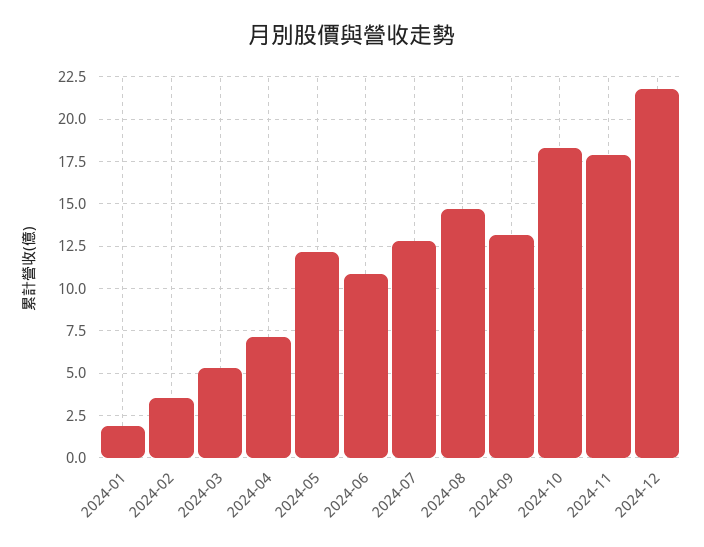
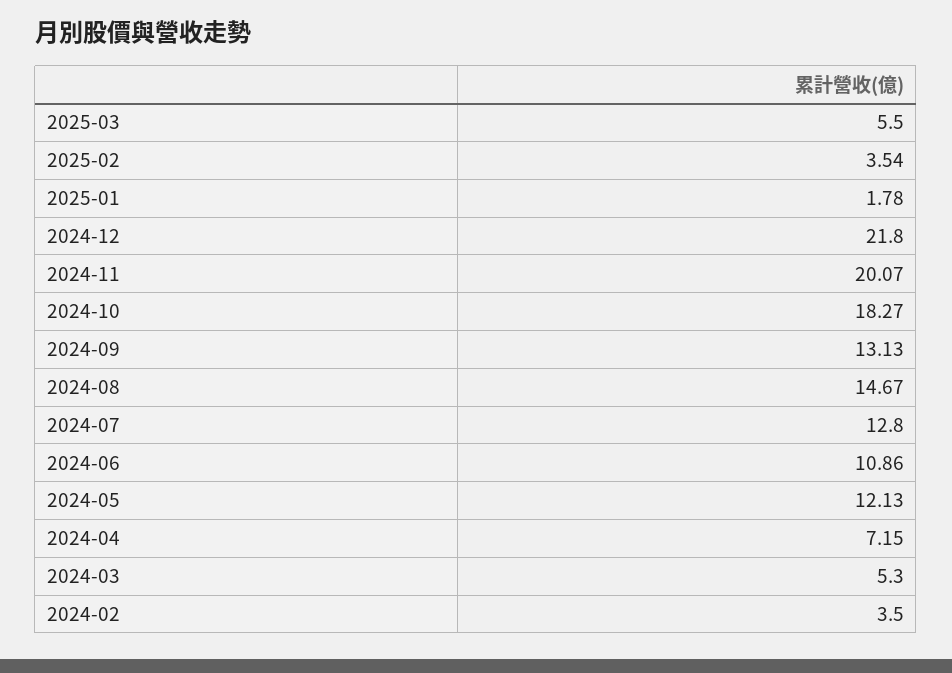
2024-01: 2 -> none
2024-11: 18 -> 20.07
2025-03: none -> 5.5
2025-02: none -> 3.54
2025-01: none -> 1.78

